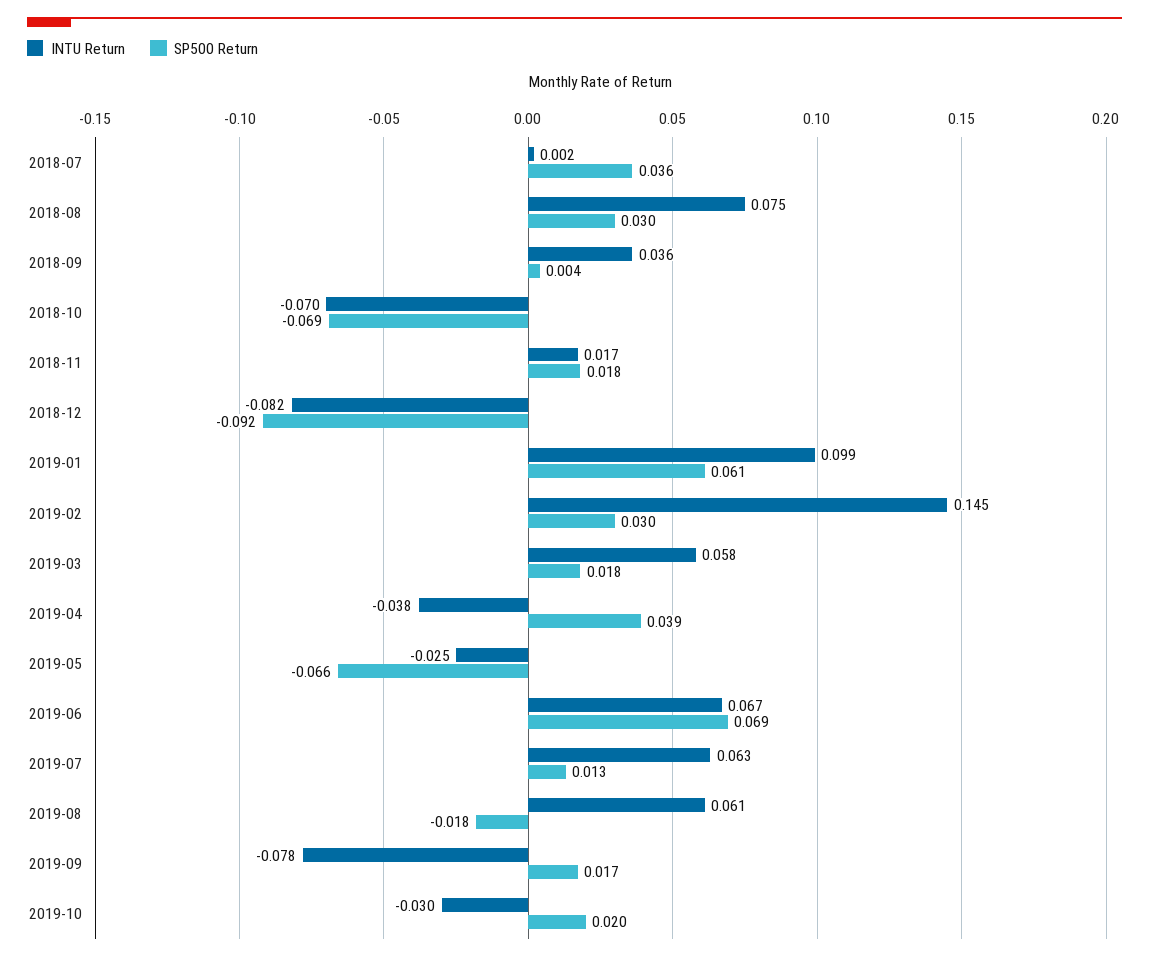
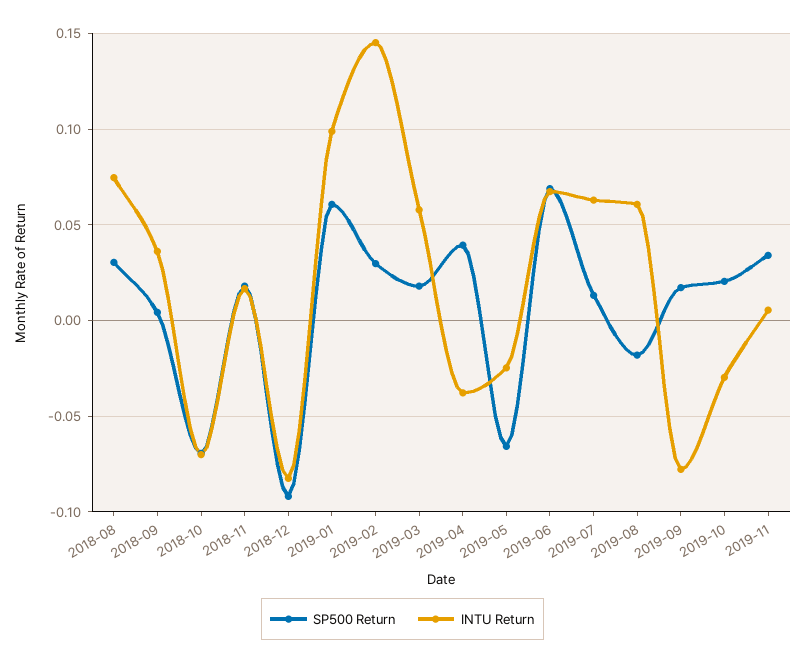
INTU Return, 2018-07: 0.002 -> none
SP500 Return, 2018-07: 0.036 -> none
SP500 Return, 2019-11: none -> 0.035
INTU Return, 2019-11: none -> 0.005

